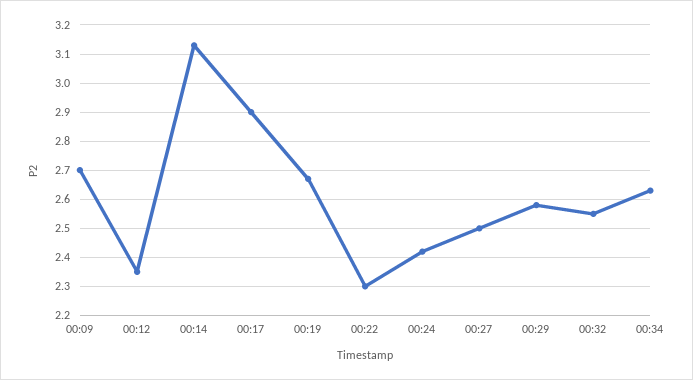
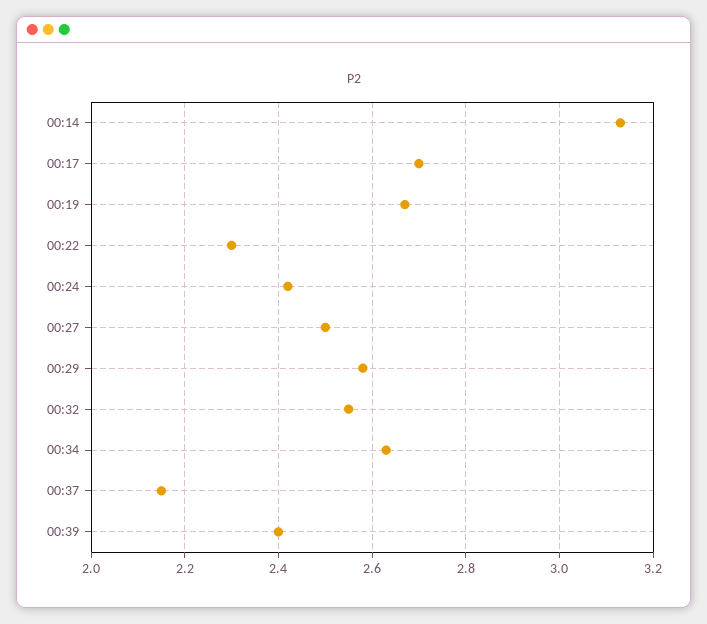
00:09: 2.7 -> none
00:12: 2.35 -> none
00:17: 2.9 -> 2.7
00:37: none -> 2.15
00:39: none -> 2.4

